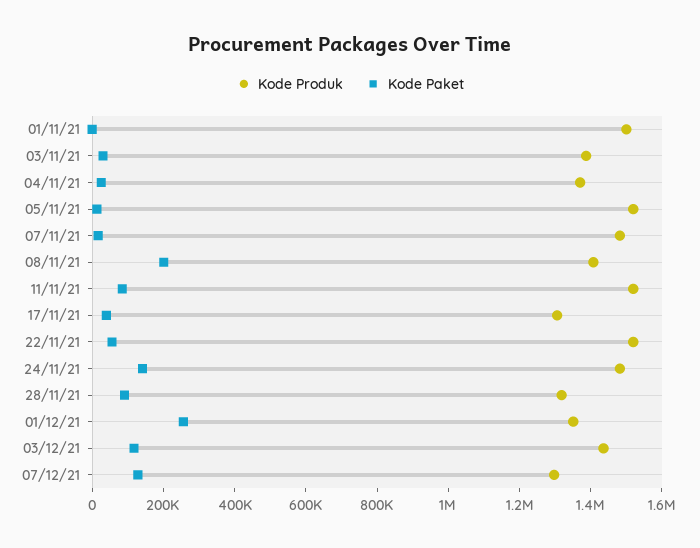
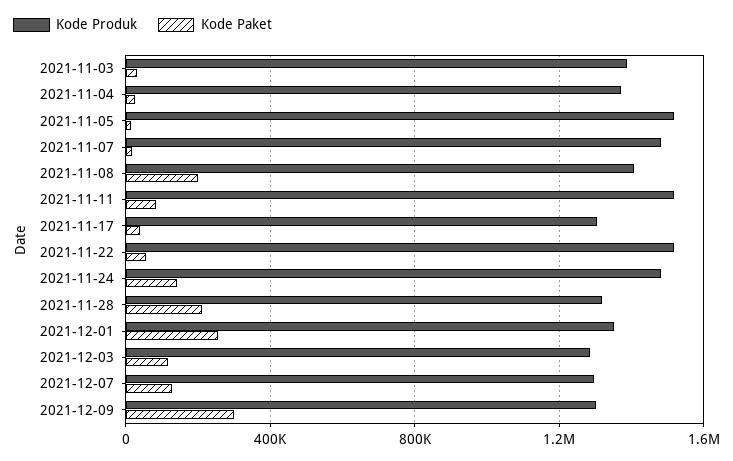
Kode Produk, 01/11/21: 1500000 -> none
Kode Paket, 01/11/21: 0 -> none
Kode Paket, 28/11/21: 100000 -> 200000
Kode Produk, 03/12/21: 1450000 -> 1300000
Kode Produk, 2021-12-09: none -> 1300000
Kode Paket, 2021-12-09: none -> 300000

